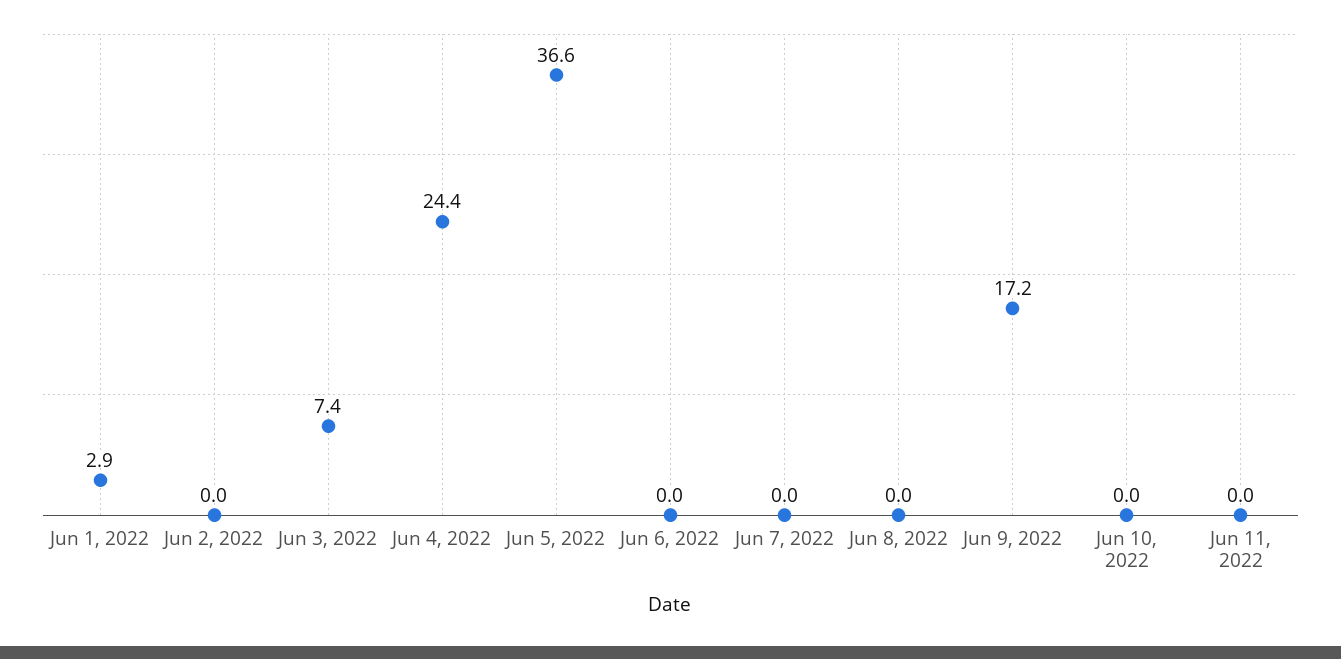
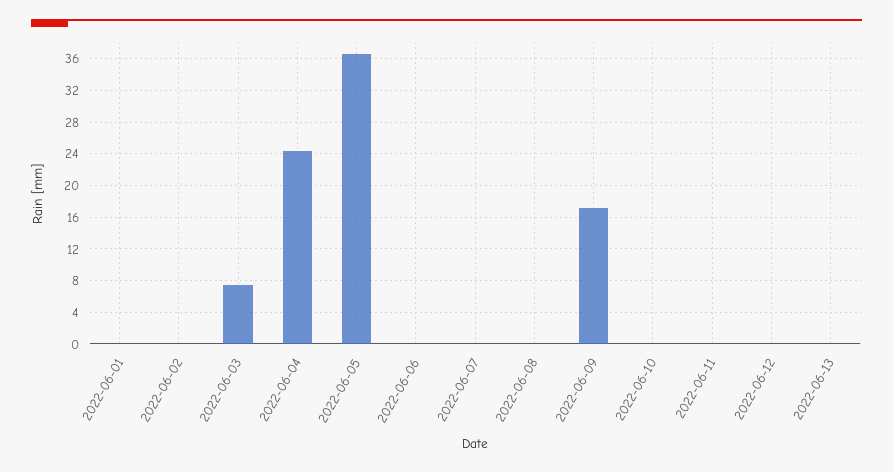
Jun 1, 2022: 2.9 -> 0
2022-06-12: none -> 0
2022-06-13: none -> 0

